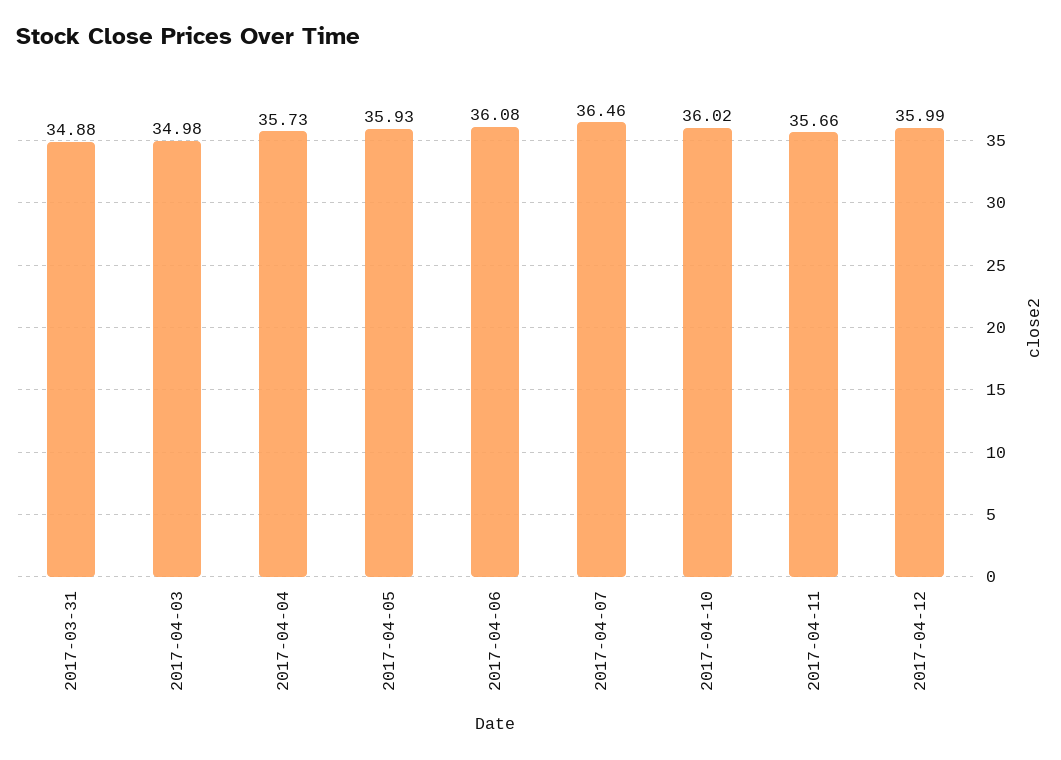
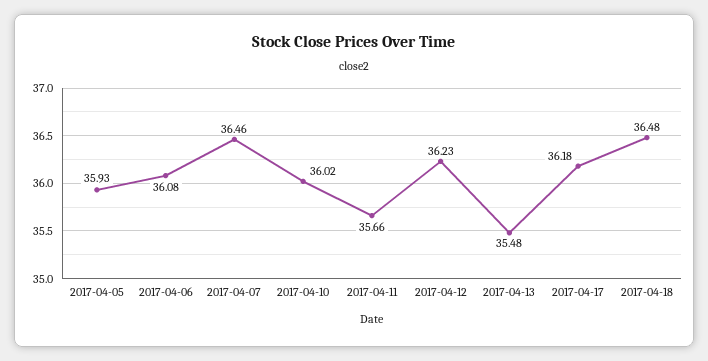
2017-03-31: 34.88 -> none
2017-04-03: 34.98 -> none
2017-04-04: 35.73 -> none
2017-04-12: 35.99 -> 36.23
2017-04-13: none -> 35.48
2017-04-17: none -> 36.18
2017-04-18: none -> 36.48

